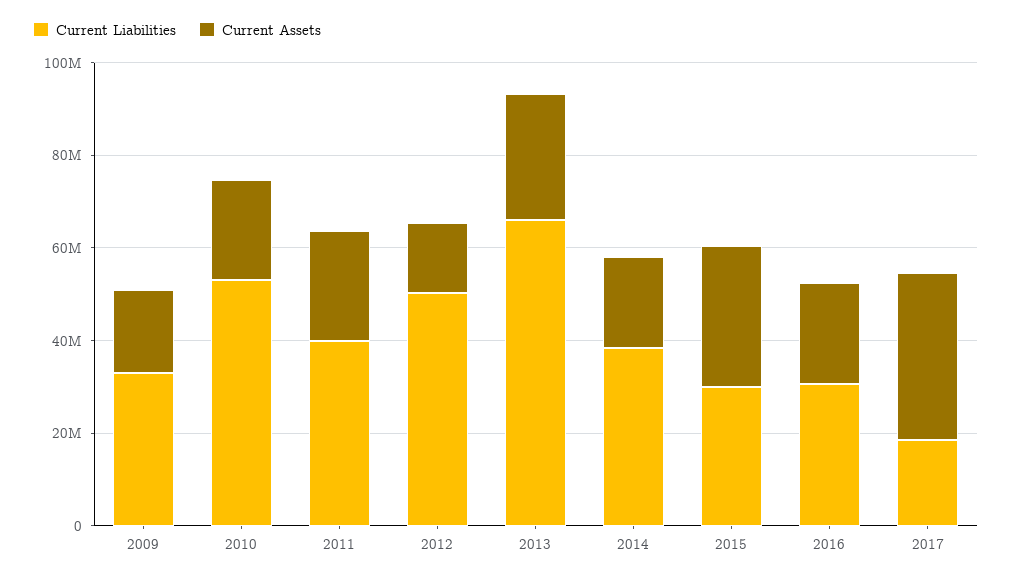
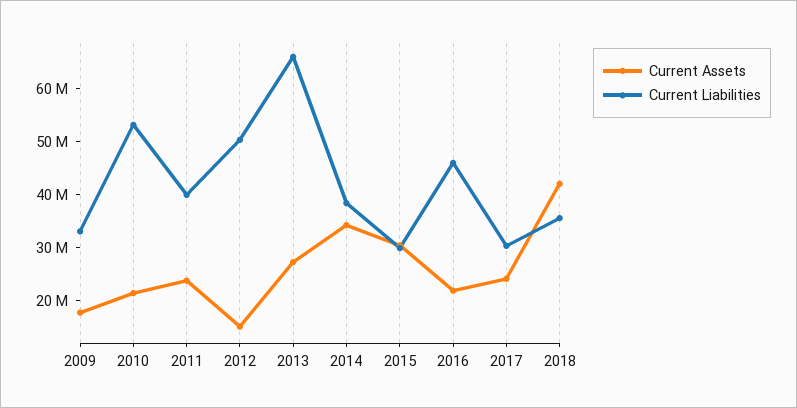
Current Assets, 2014: 20000000 -> 34000000
Current Liabilities, 2016: 30000000 -> 46000000
Current Liabilities, 2017: 20000000 -> 30000000
Current Assets, 2017: 35000000 -> 24000000
Current Assets, 2018: none -> 42000000
Current Liabilities, 2018: none -> 36000000

